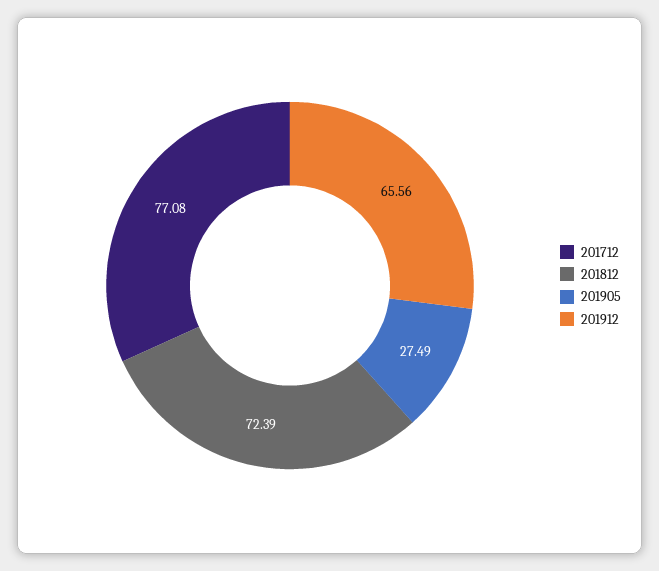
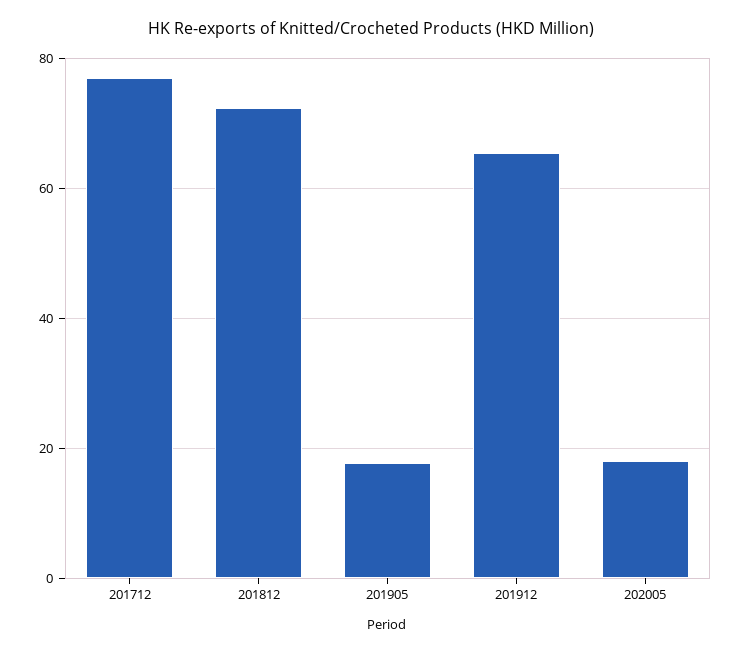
201905: 27.49 -> 18
202005: none -> 18

